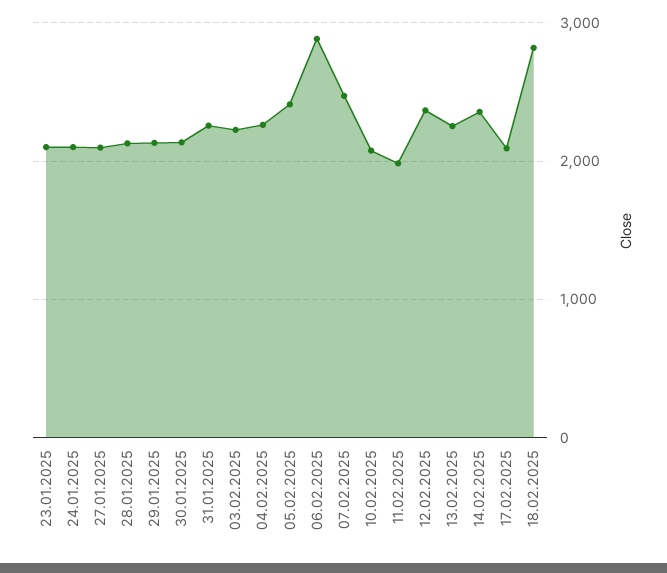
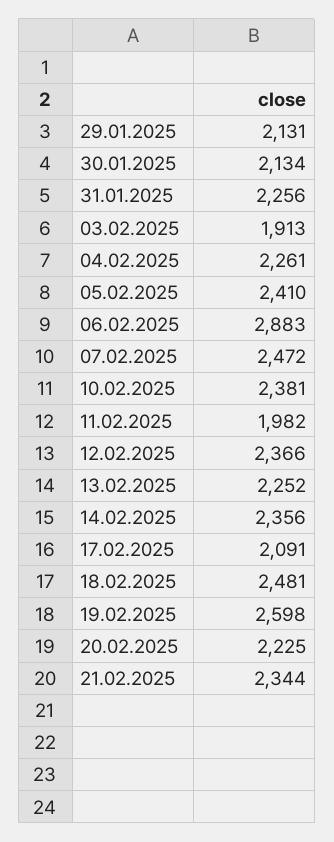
23.01.2025: 2100 -> none
24.01.2025: 2100 -> none
27.01.2025: 2100 -> none
28.01.2025: 2100 -> none
03.02.2025: 2200 -> 1913
10.02.2025: 2100 -> 2381
18.02.2025: 2800 -> 2481
19.02.2025: none -> 2598
20.02.2025: none -> 2225
21.02.2025: none -> 2344

